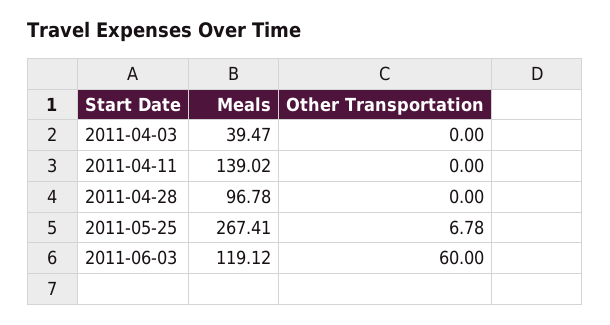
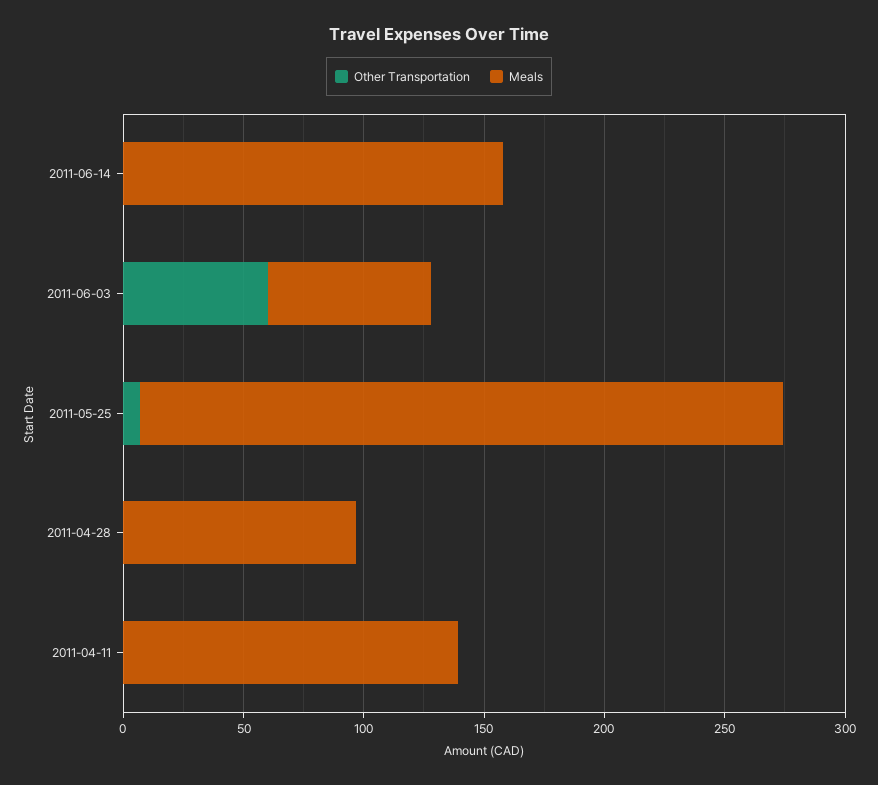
Meals, 2011-04-03: 39.47 -> none
Other Transportation, 2011-04-03: 0 -> none
Meals, 2011-06-03: 119.12 -> 70
Other Transportation, 2011-06-14: none -> 0
Meals, 2011-06-14: none -> 160

